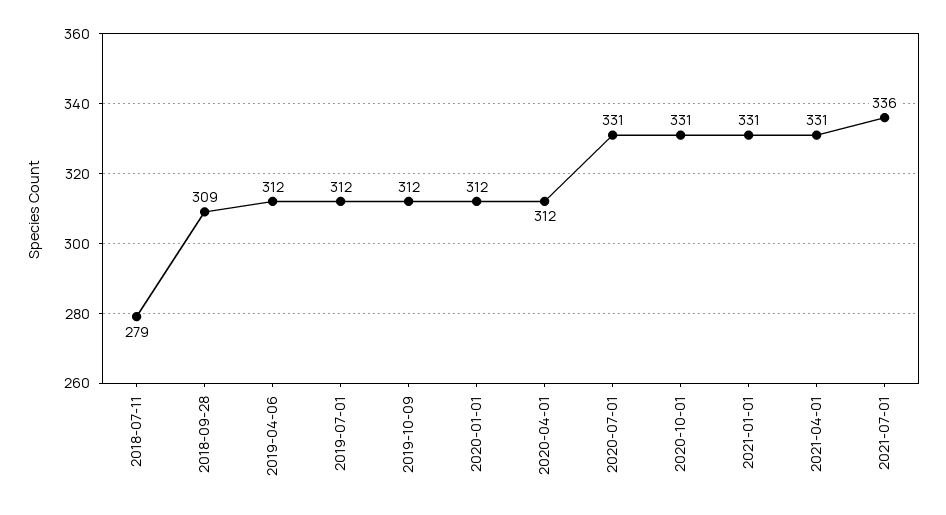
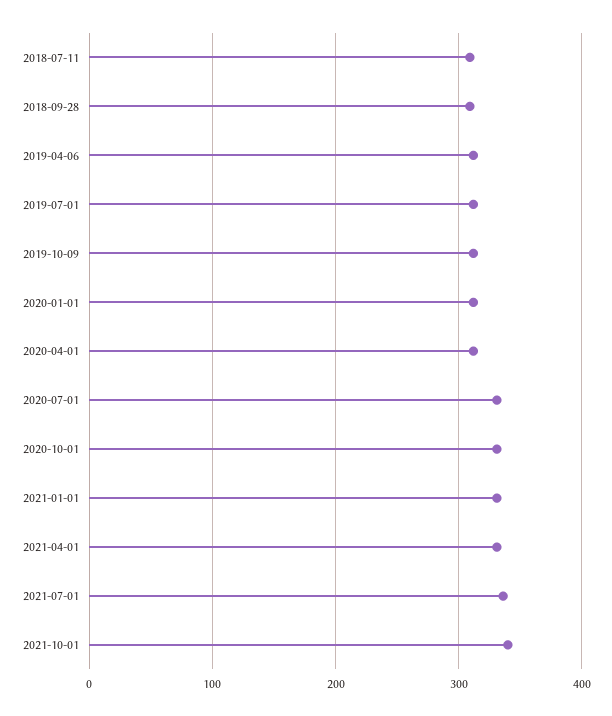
2018-07-11: 279 -> 310
2021-10-01: none -> 340

